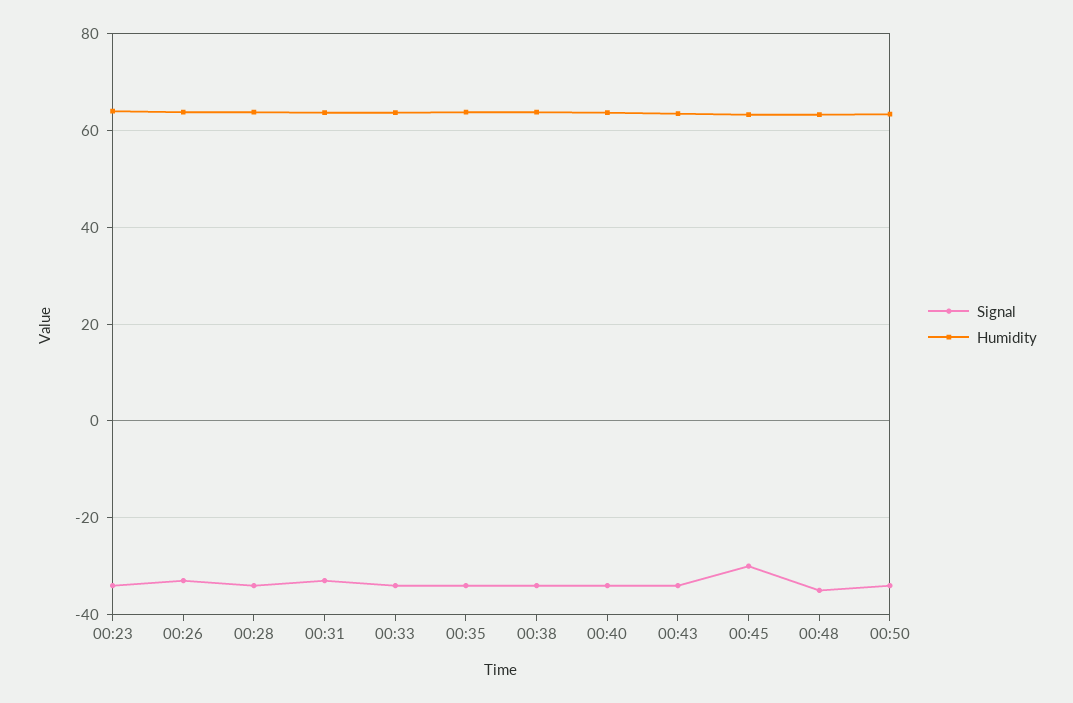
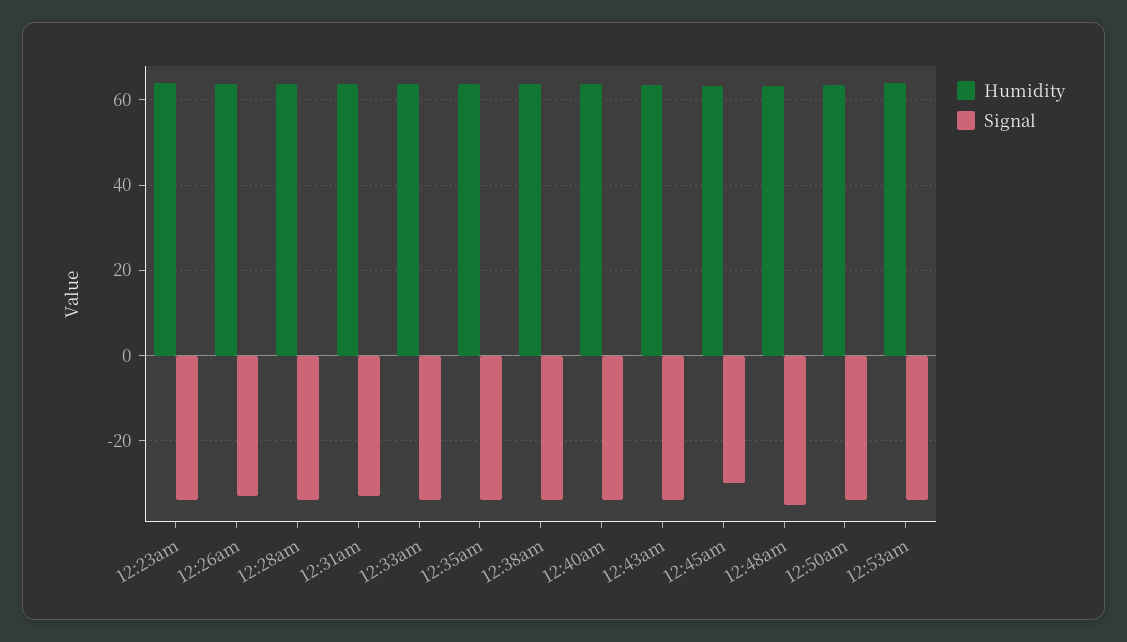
Humidity, 12:53am: none -> 64
Signal, 12:53am: none -> -34

